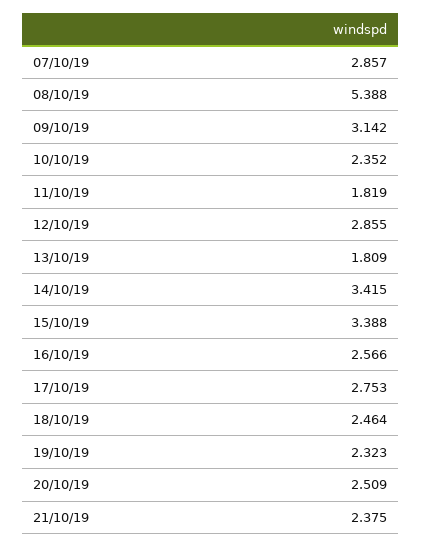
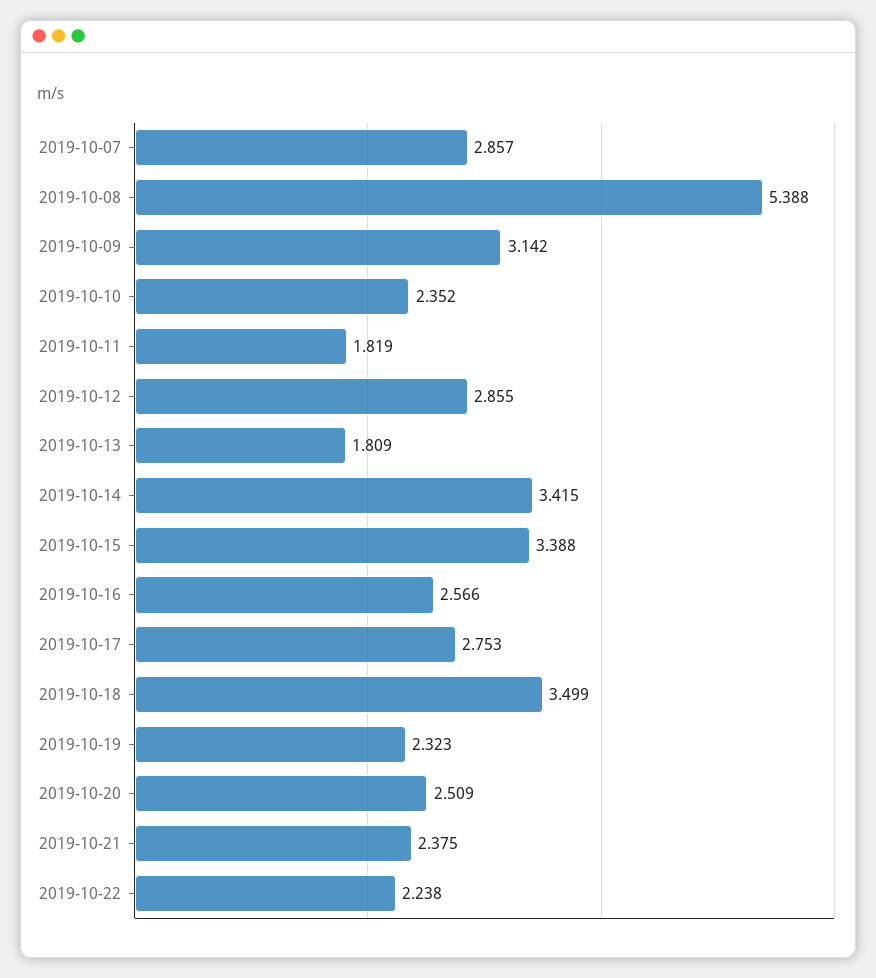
18/10/19: 2.464 -> 3.499
2019-10-22: none -> 2.238

